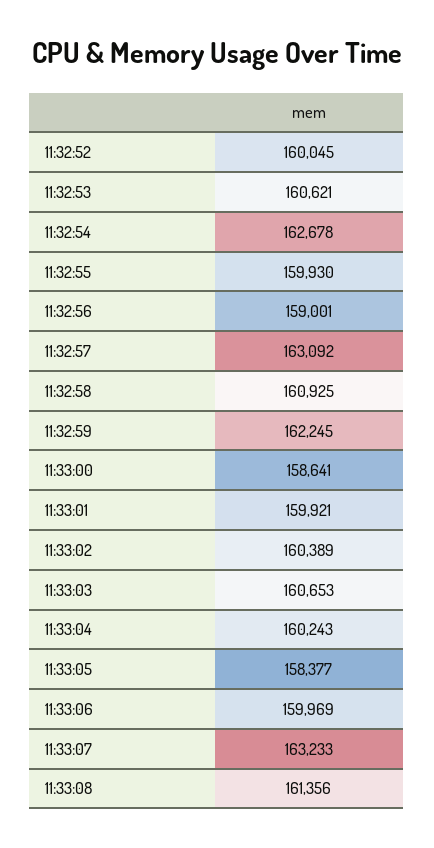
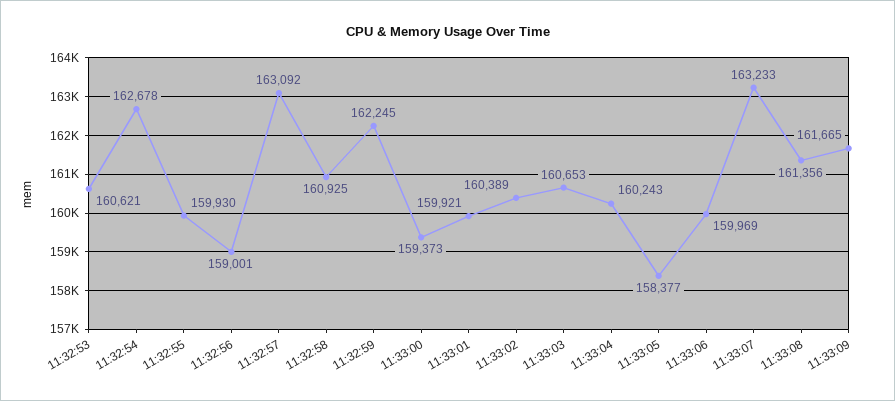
11:32:52: 160045 -> none
11:33:00: 158641 -> 159373
11:33:09: none -> 161665

